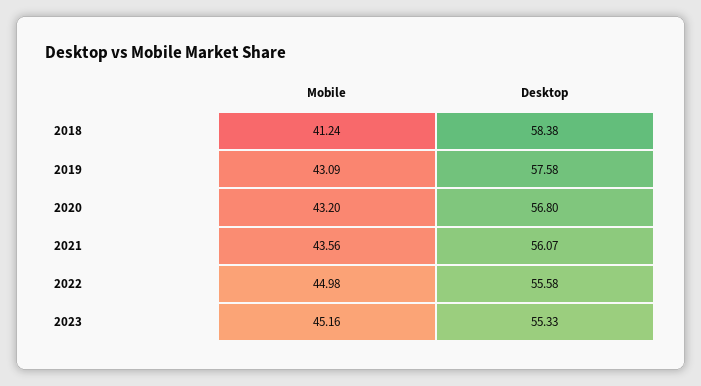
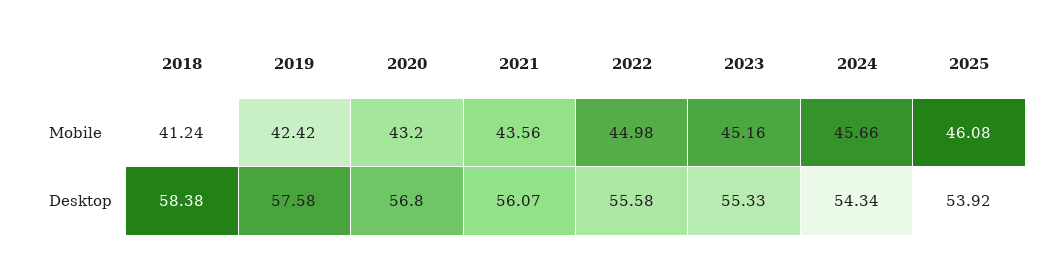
Mobile, 2019: 43.09 -> 42.42
Mobile, 2024: none -> 45.66
Mobile, 2025: none -> 46.08
Desktop, 2024: none -> 54.34
Desktop, 2025: none -> 53.92

